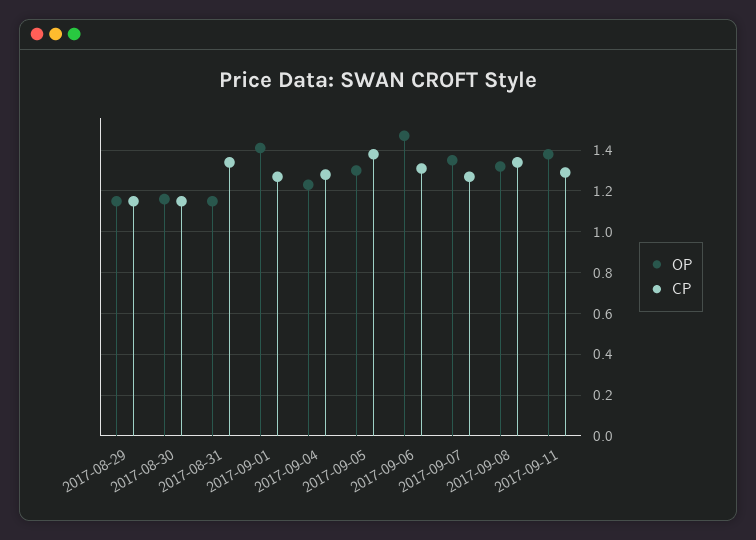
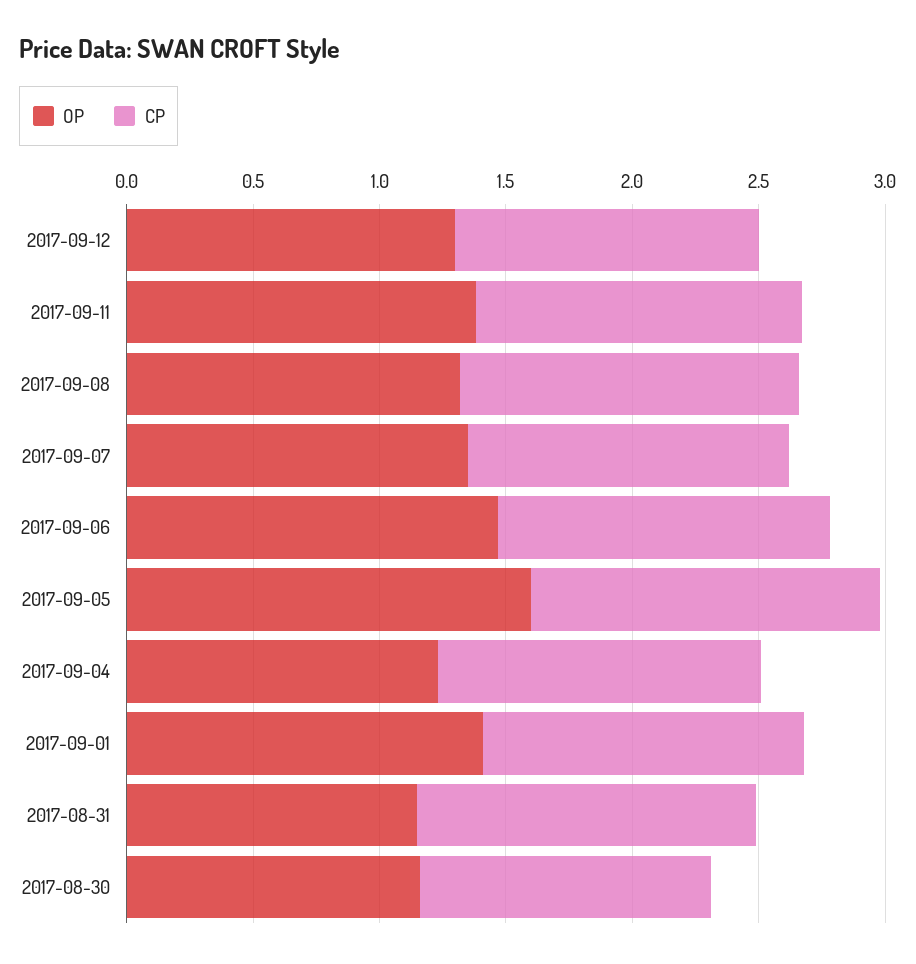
OP, 2017-08-29: 1.15 -> none
CP, 2017-08-29: 1.15 -> none
OP, 2017-09-05: 1.3 -> 1.6
OP, 2017-09-12: none -> 1.3
CP, 2017-09-12: none -> 1.2

